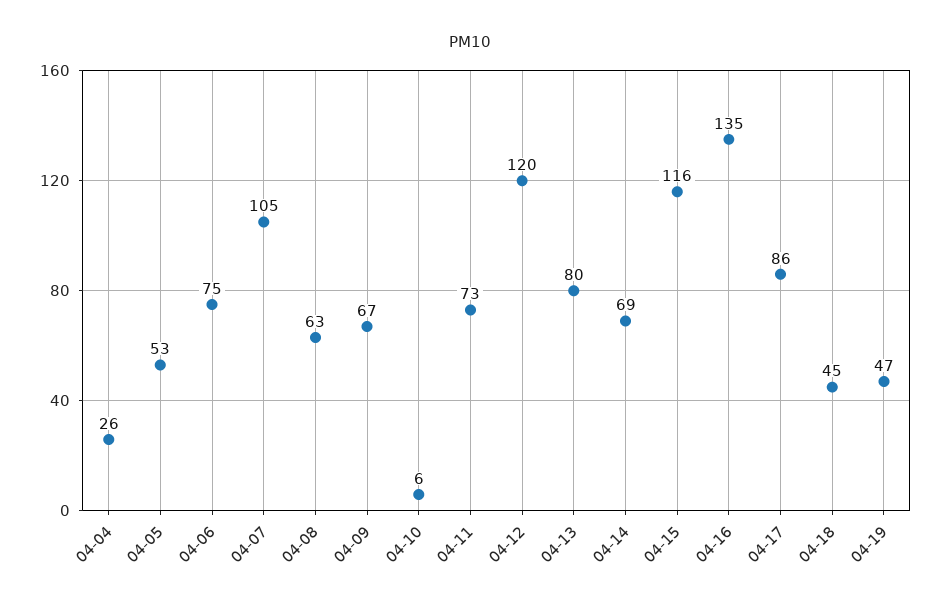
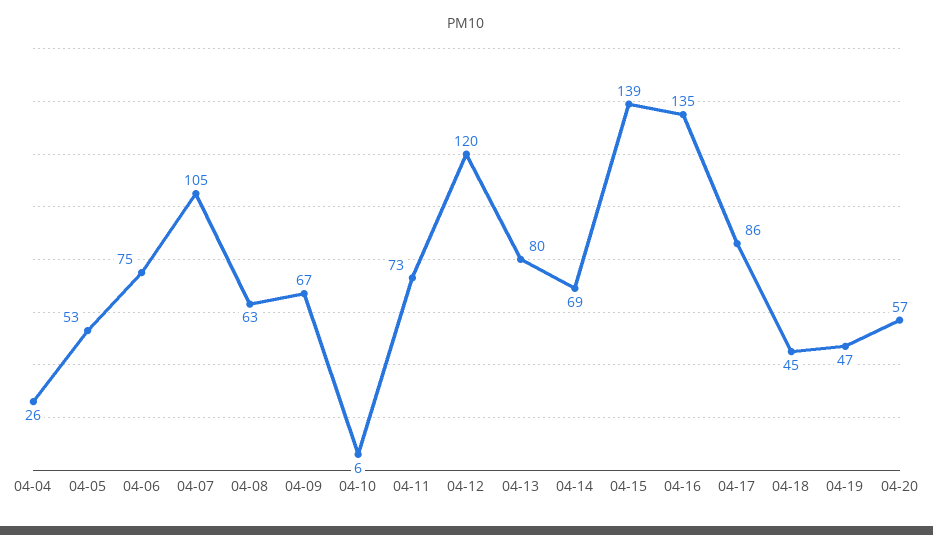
04-15: 116 -> 139
04-20: none -> 57

